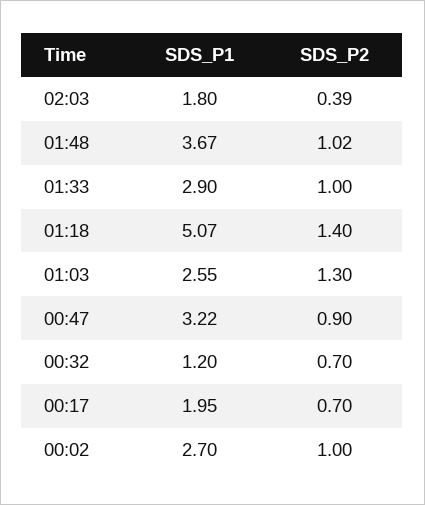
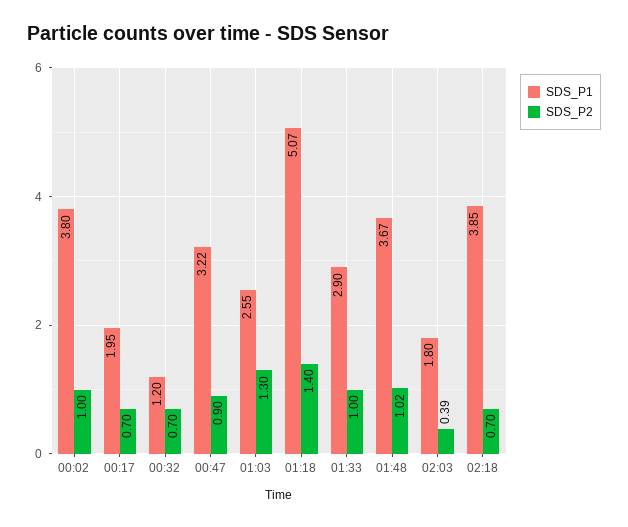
SDS_P1, 00:02: 2.7 -> 3.8
SDS_P1, 02:18: none -> 3.85
SDS_P2, 02:18: none -> 0.7

